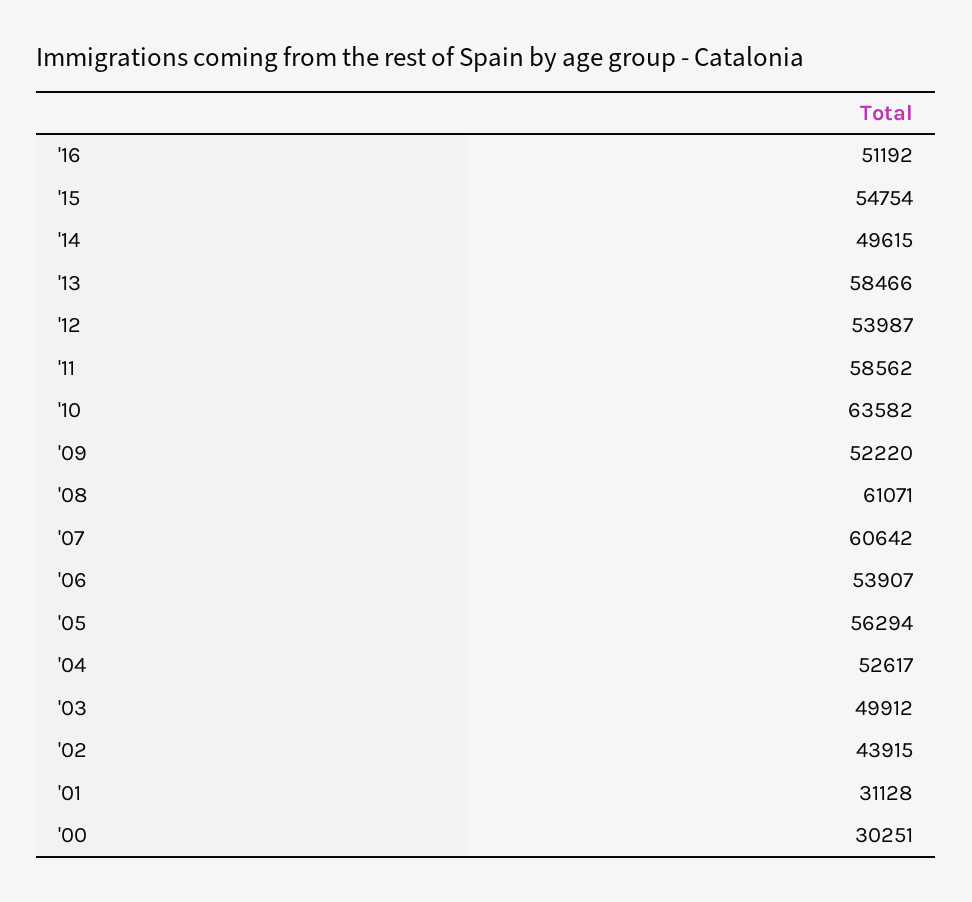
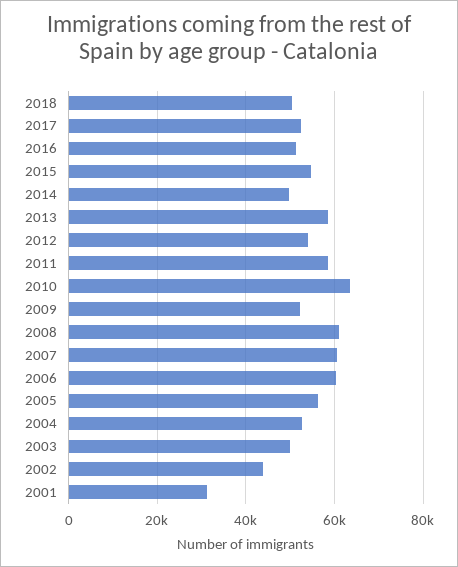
'06: 53907 -> 60000
'00: 30251 -> none
2018: none -> 50000
2017: none -> 52000

